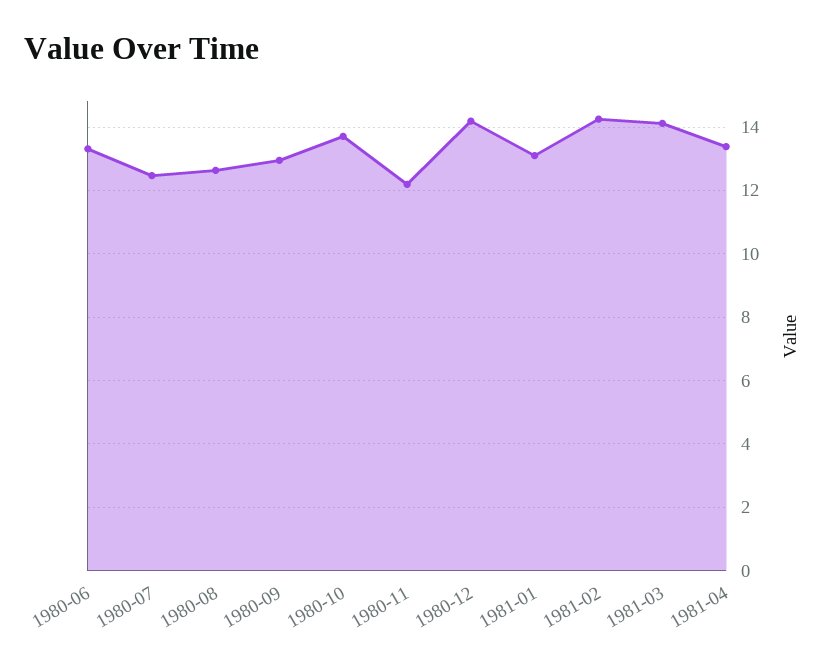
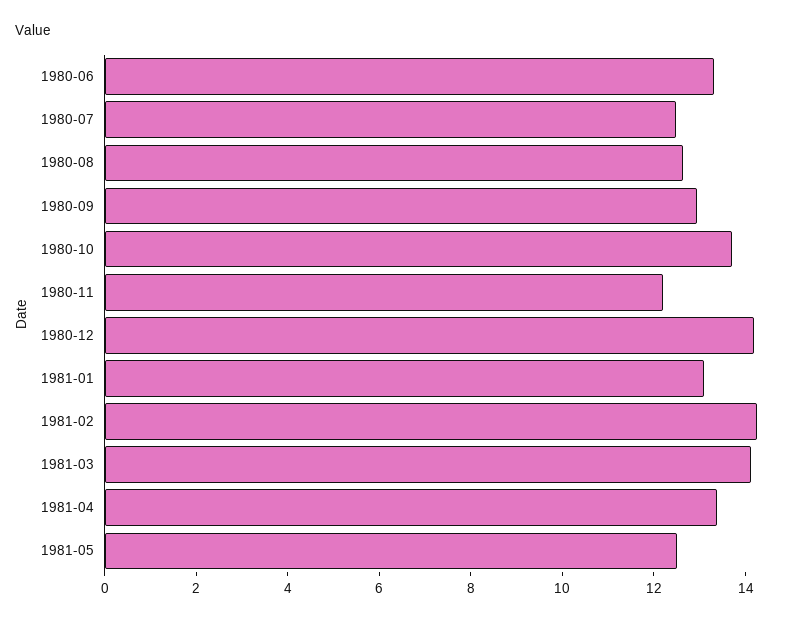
1981-05: none -> 12.5

